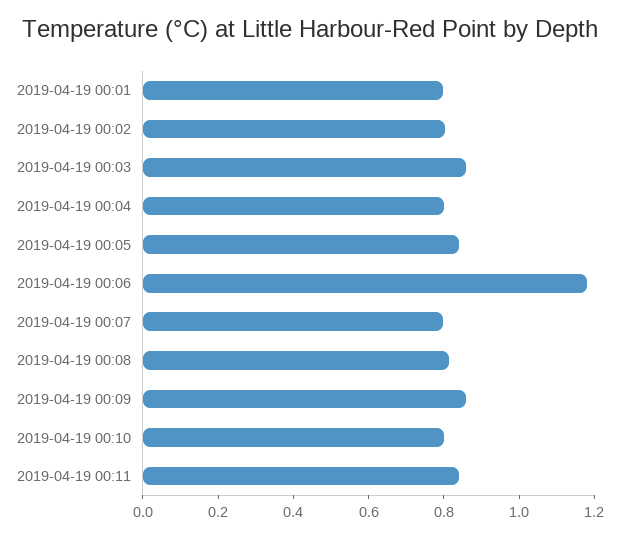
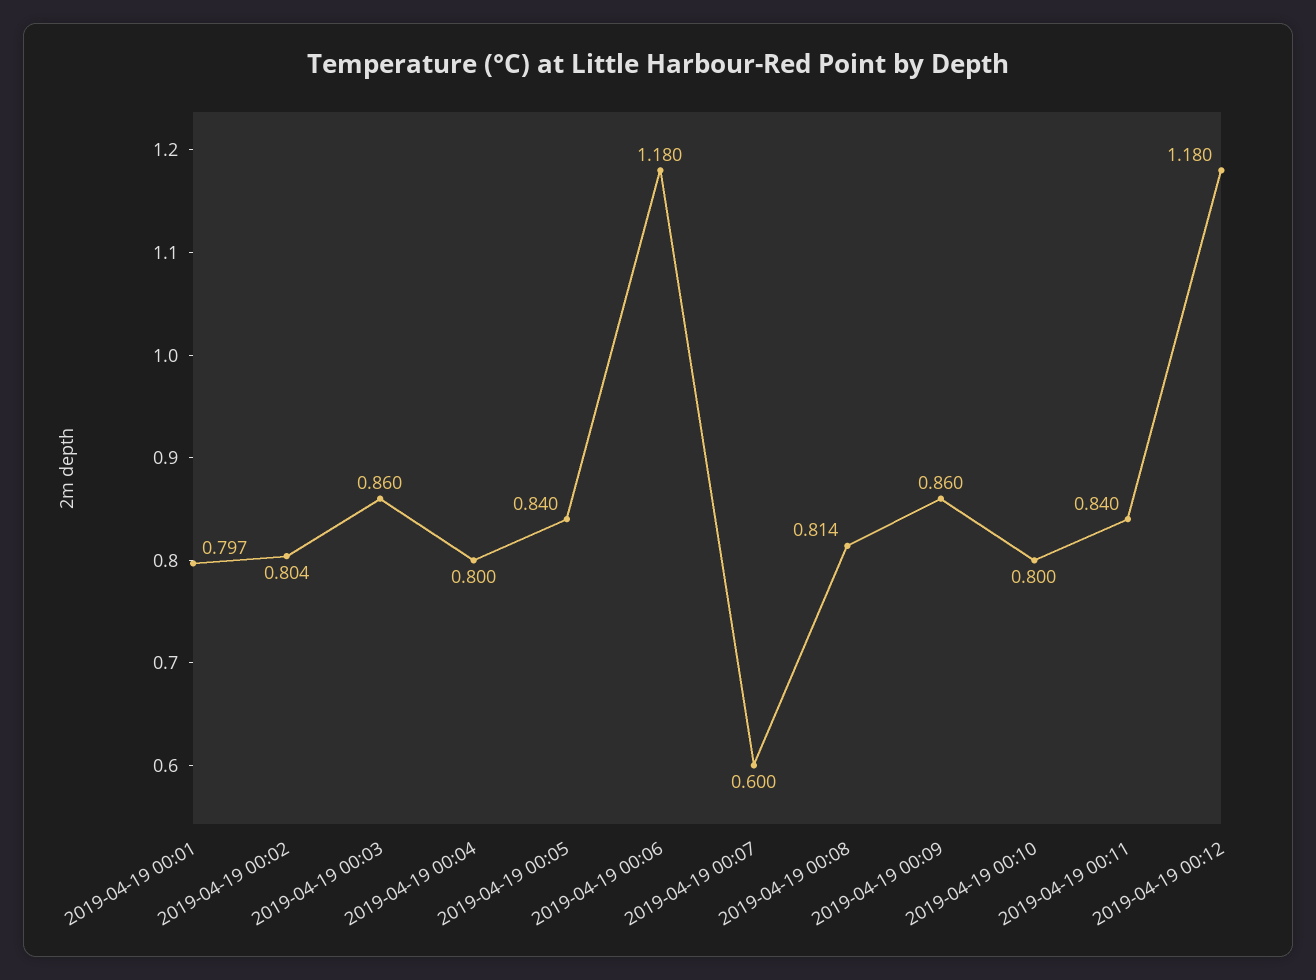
2019-04-19 00:07: 0.8 -> 0.6
2019-04-19 00:12: none -> 1.18

